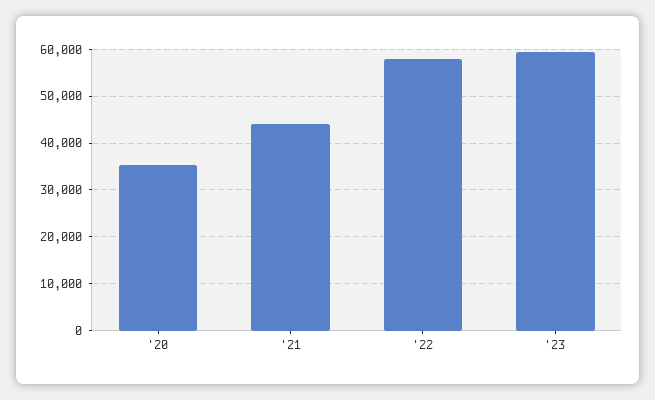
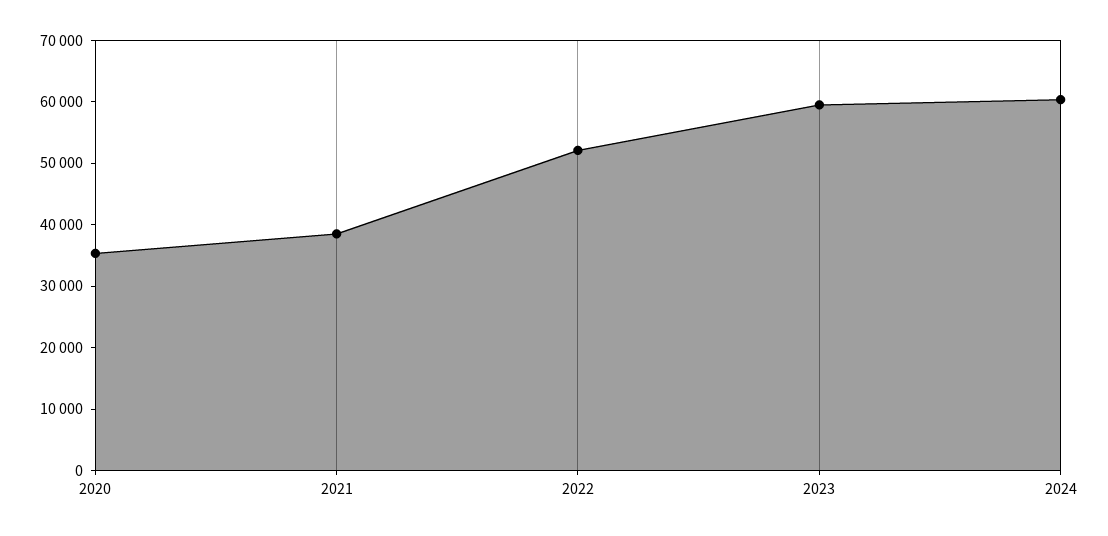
'21: 44000 -> 38000
'22: 58000 -> 52000
2024: none -> 60000

